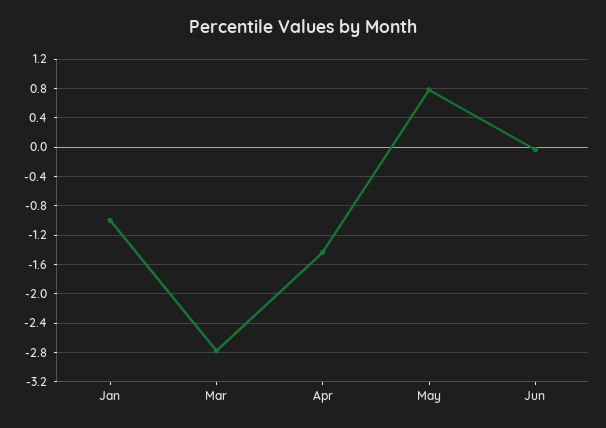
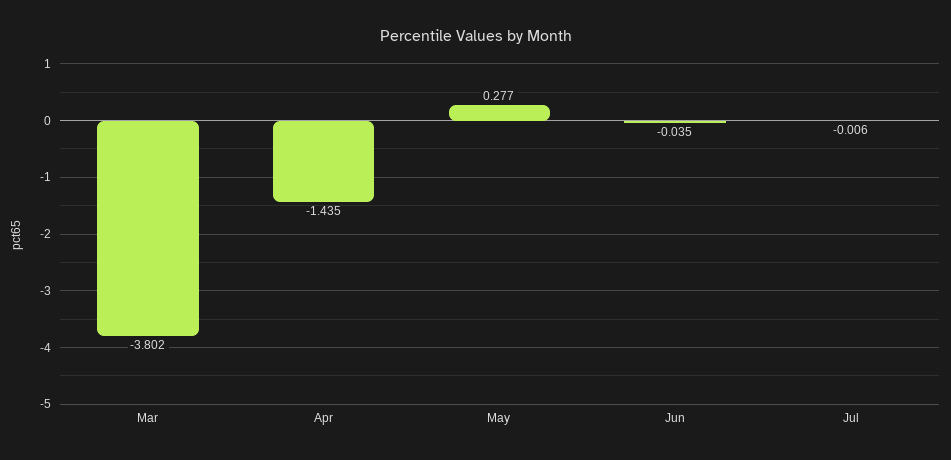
Jan: -1 -> none
Mar: -2.8 -> -3.802
May: 0.8 -> 0.277
Jul: none -> -0.006

